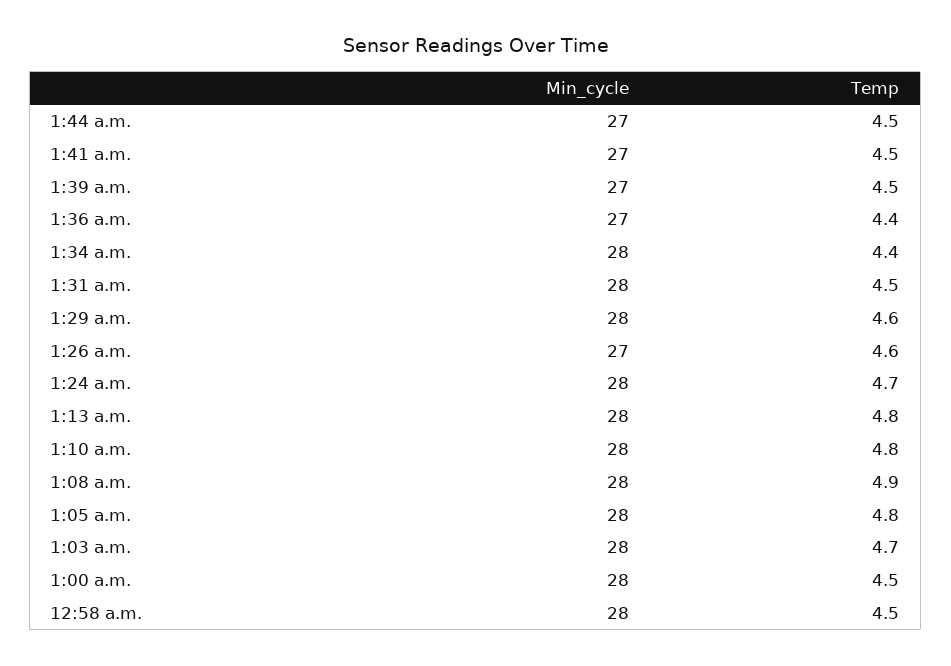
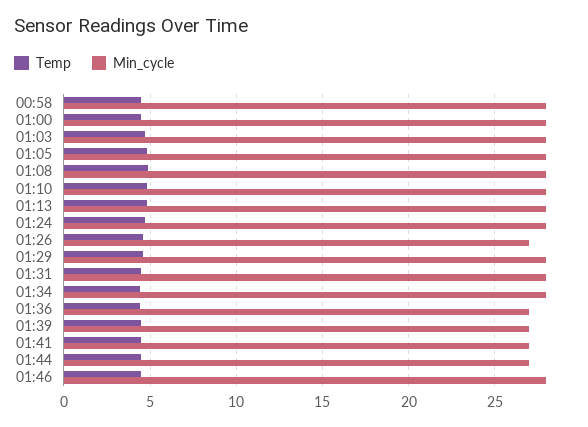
Temp, 01:46: none -> 4.5
Min_cycle, 01:46: none -> 28

